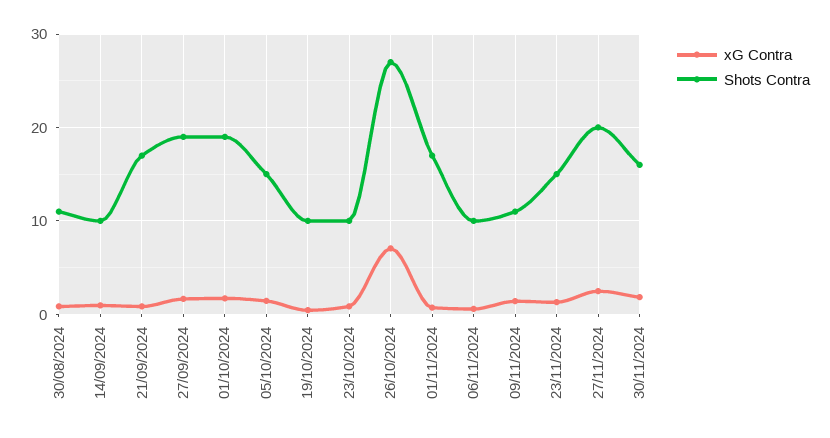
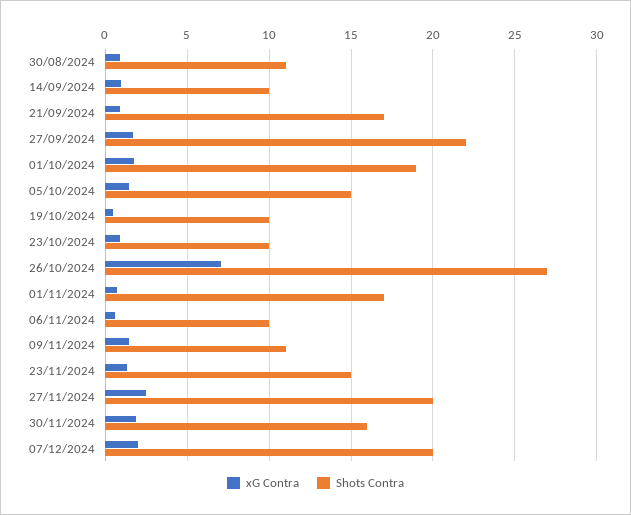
Shots Contra, 27/09/2024: 19 -> 22
xG Contra, 07/12/2024: none -> 2
Shots Contra, 07/12/2024: none -> 20

